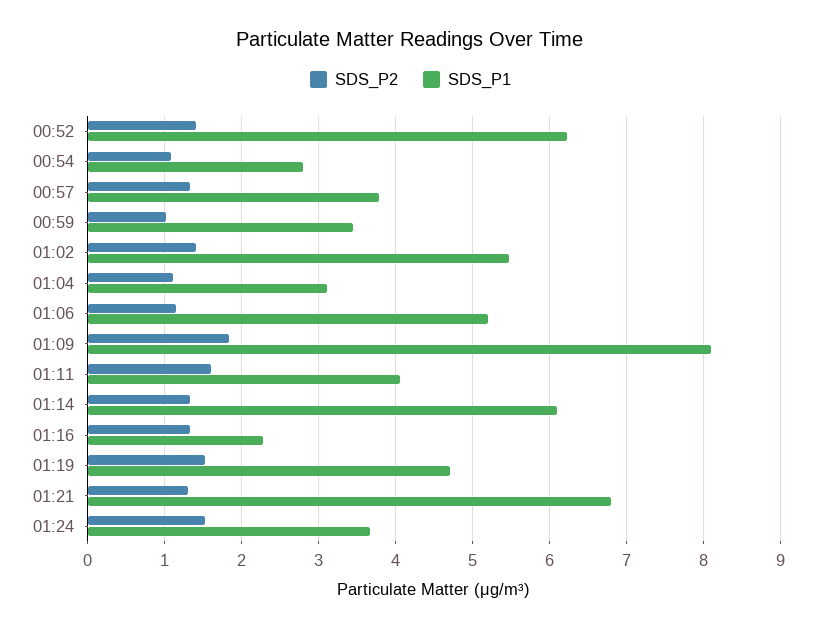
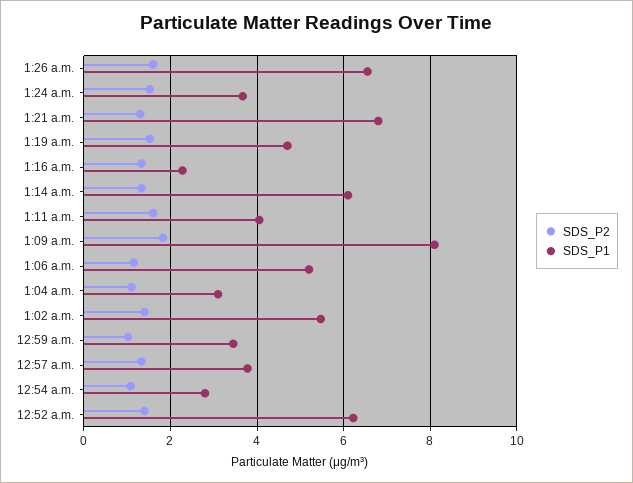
SDS_P2, 1:26 a.m.: none -> 1.6
SDS_P1, 1:26 a.m.: none -> 6.6

